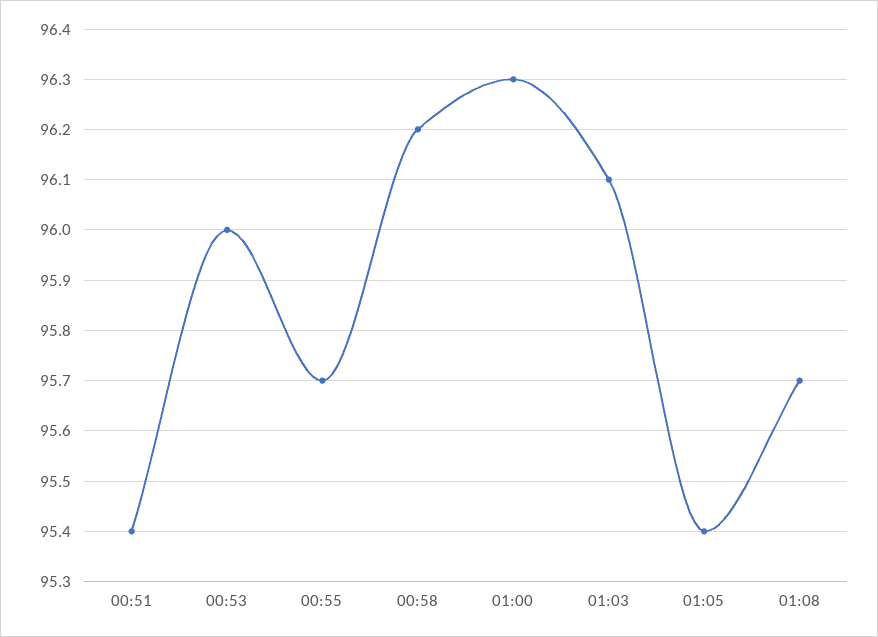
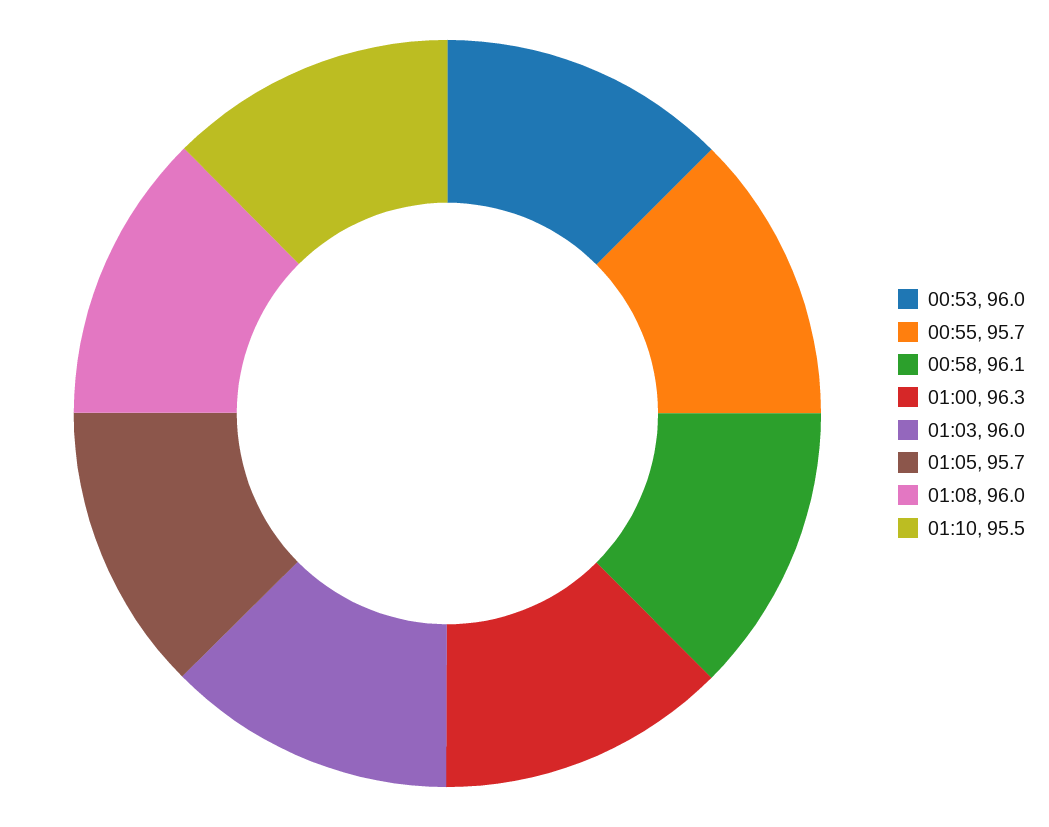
00:51: 95.4 -> none
00:58: 96.2 -> 96.1
01:03: 96.1 -> 96
01:05: 95.4 -> 95.7
01:08: 95.7 -> 96
01:10: none -> 95.5

